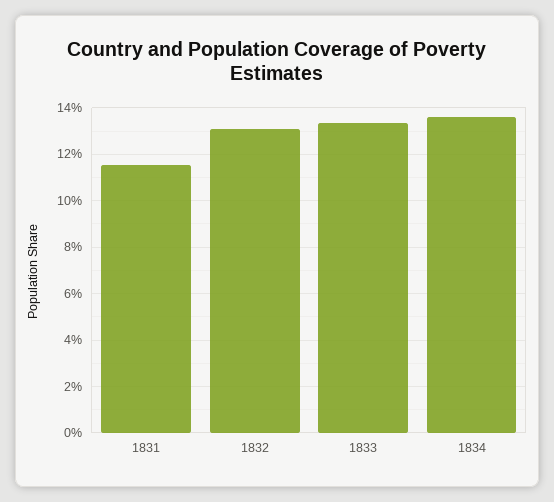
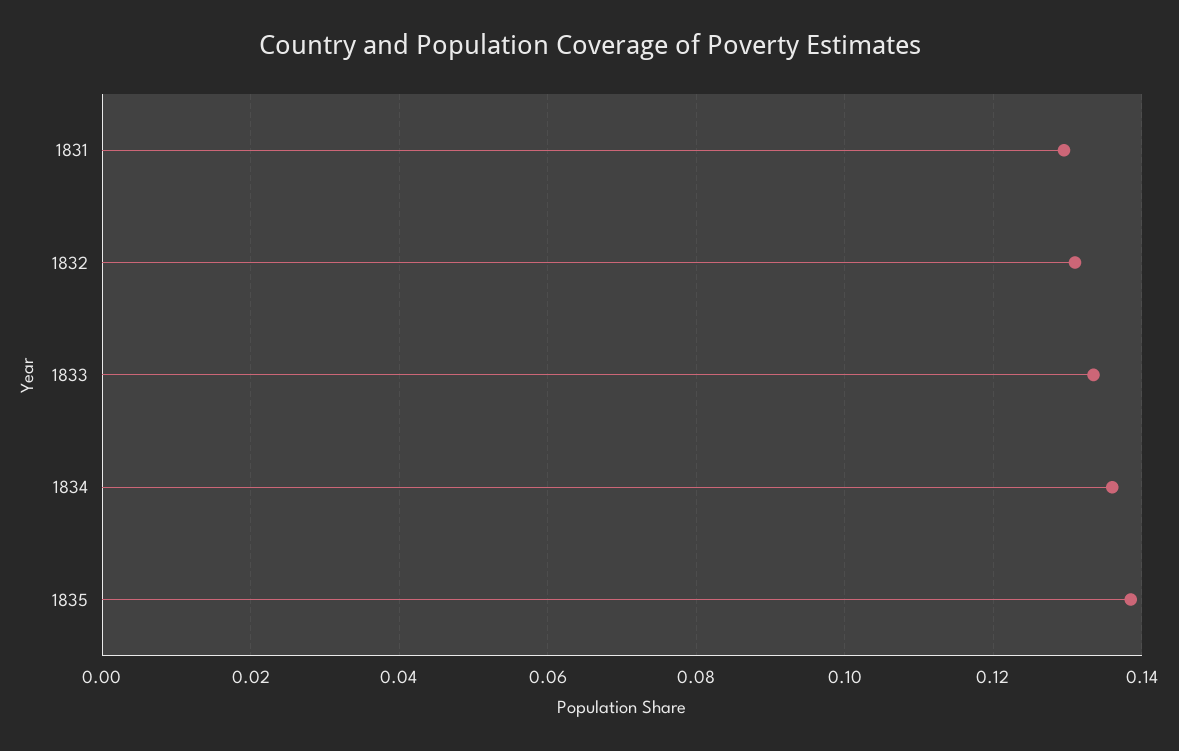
1831: 0.115 -> 0.13
1835: none -> 0.138

